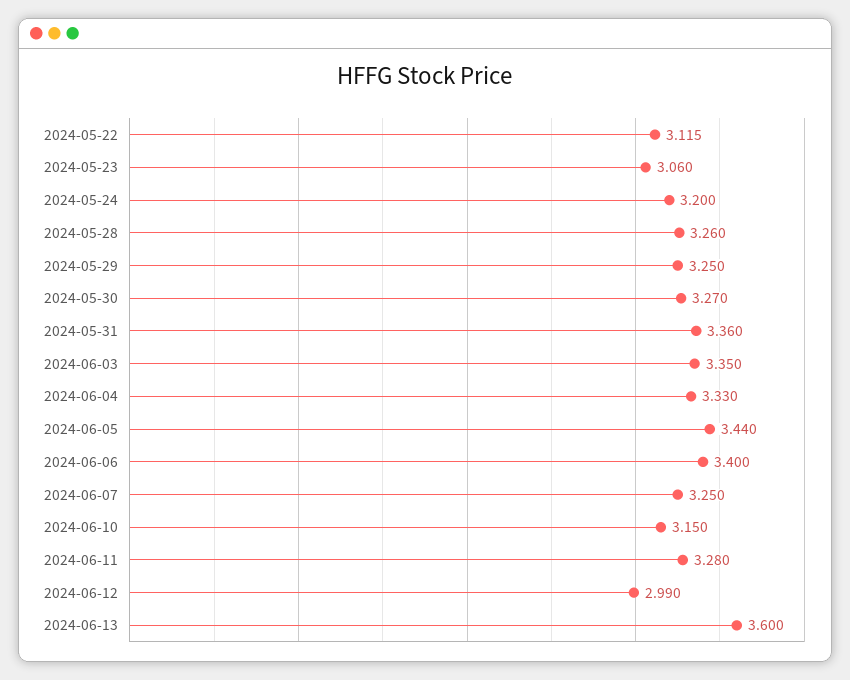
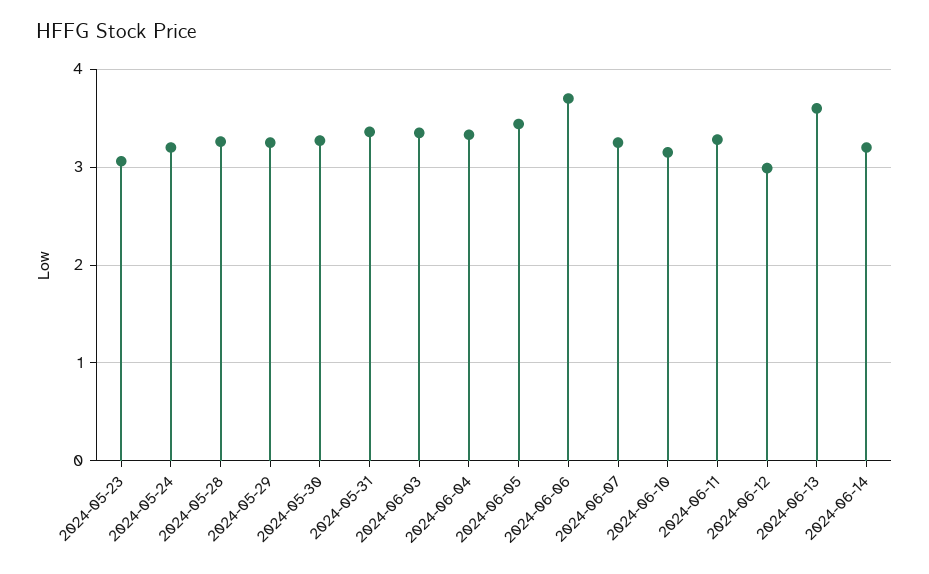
2024-05-22: 3.115 -> none
2024-06-06: 3.4 -> 3.7
2024-06-14: none -> 3.2

